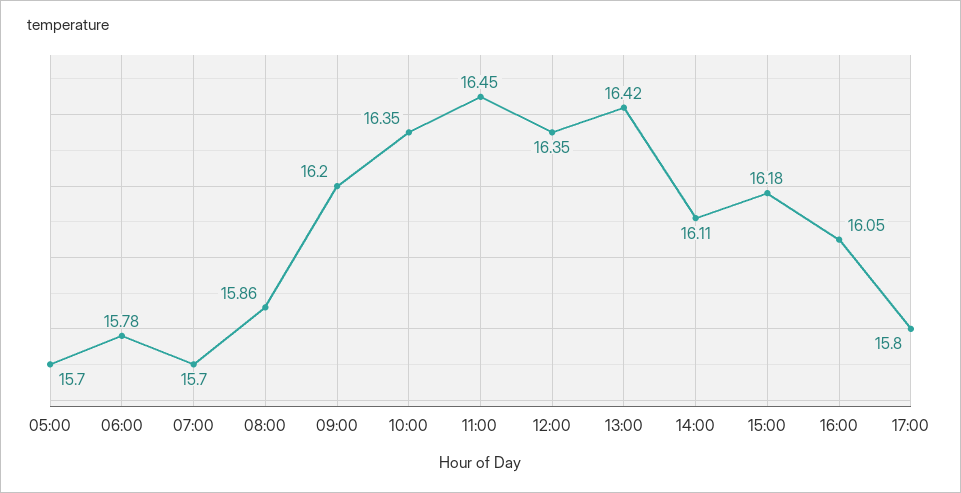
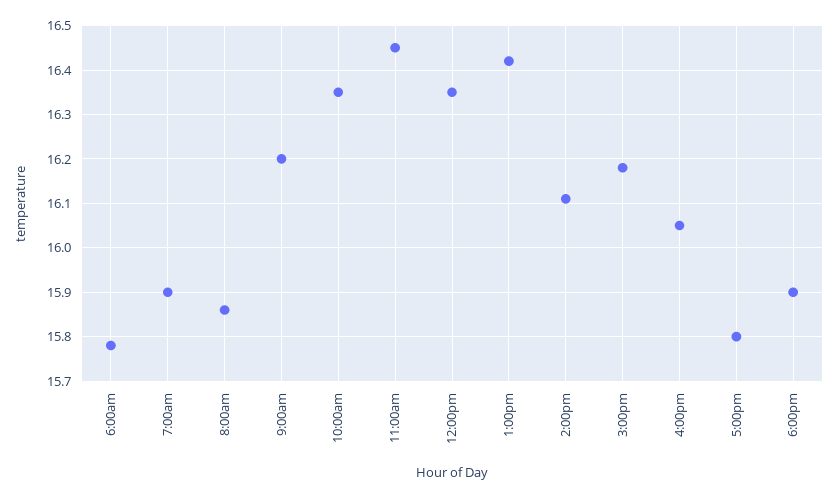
05:00: 15.7 -> none
07:00: 15.7 -> 15.9
6:00pm: none -> 15.9

